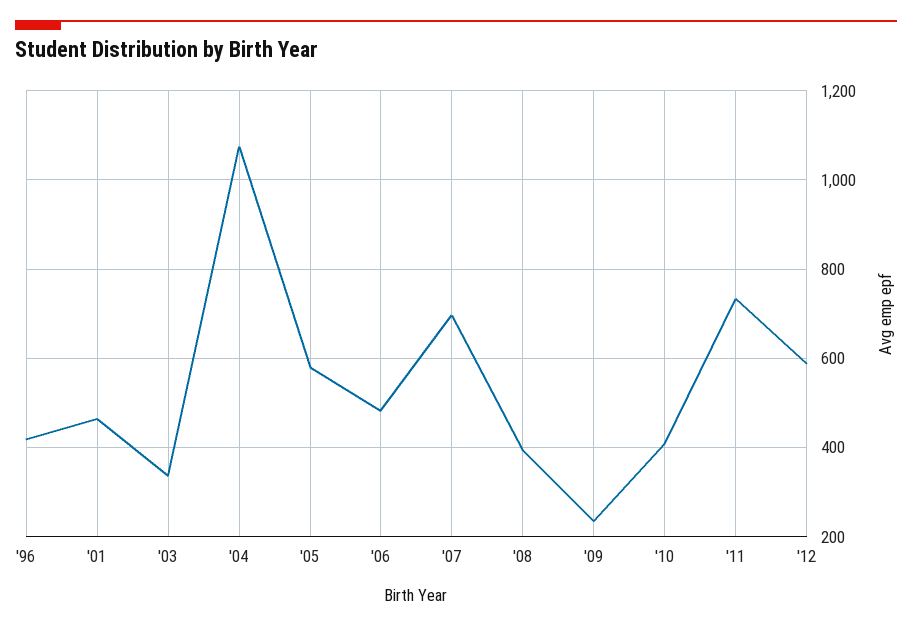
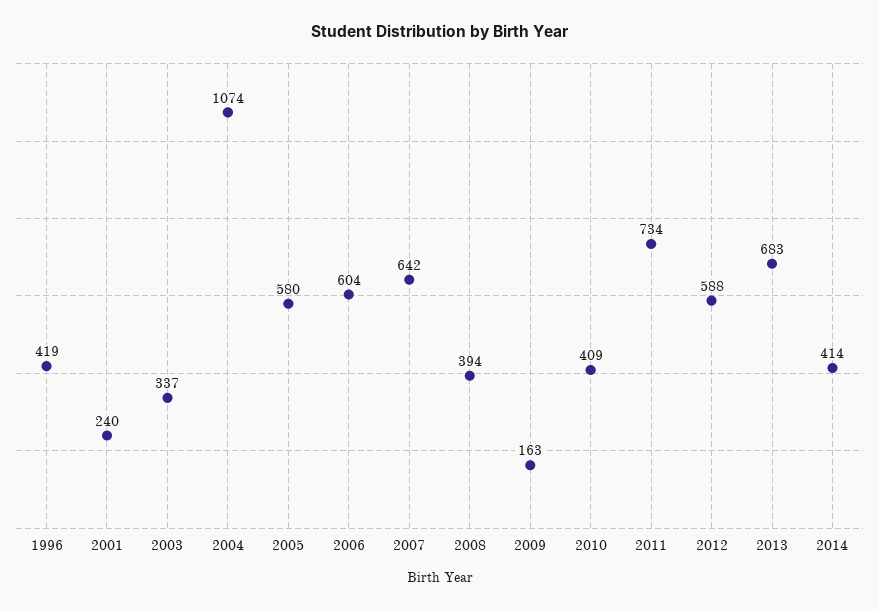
'01: 460 -> 240
'06: 480 -> 604
'07: 700 -> 642
'09: 240 -> 163
2013: none -> 683
2014: none -> 414

